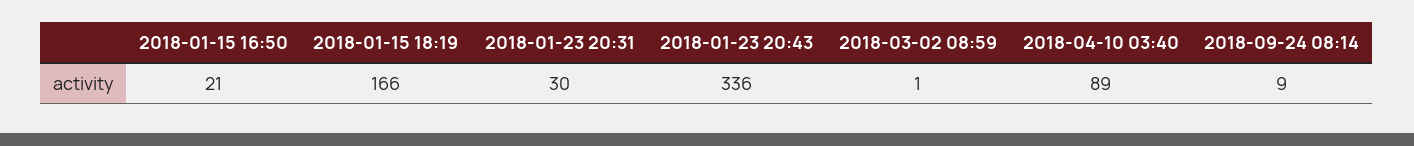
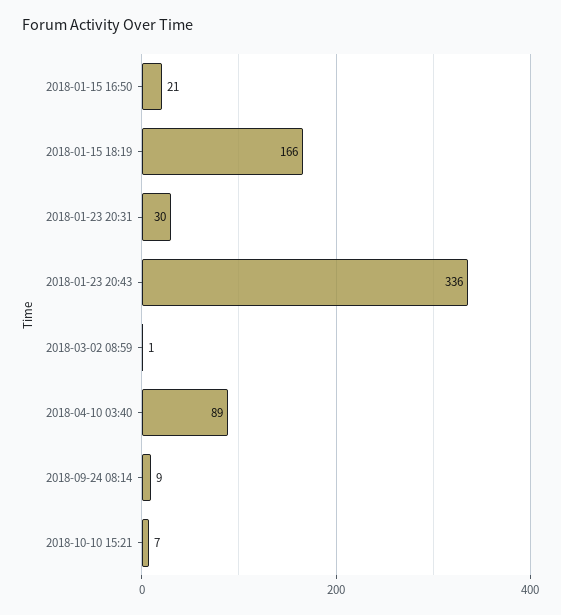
2018-10-10 15:21: none -> 7

